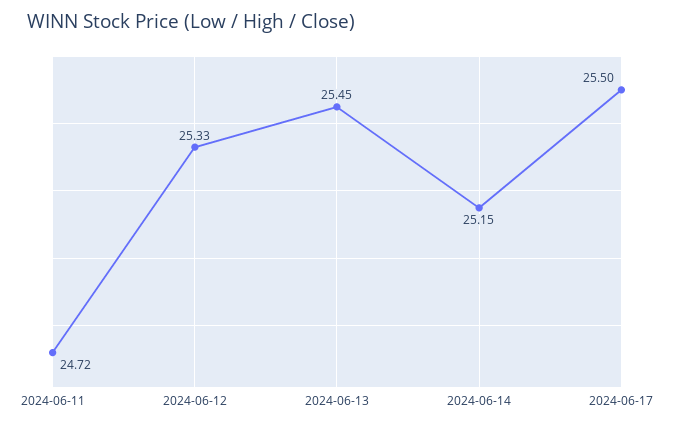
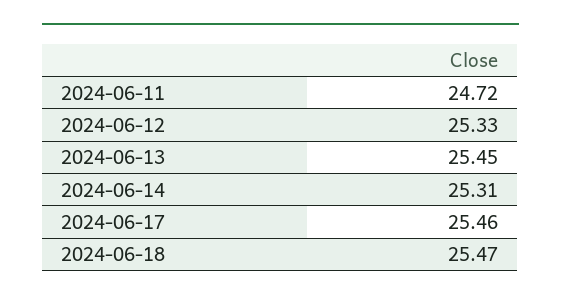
2024-06-14: 25.15 -> 25.31
2024-06-17: 25.5 -> 25.46
2024-06-18: none -> 25.47

